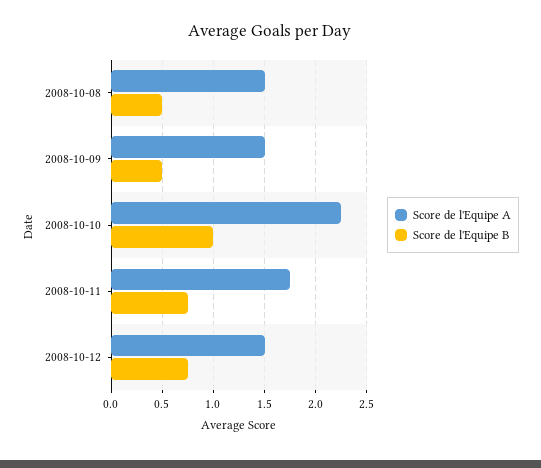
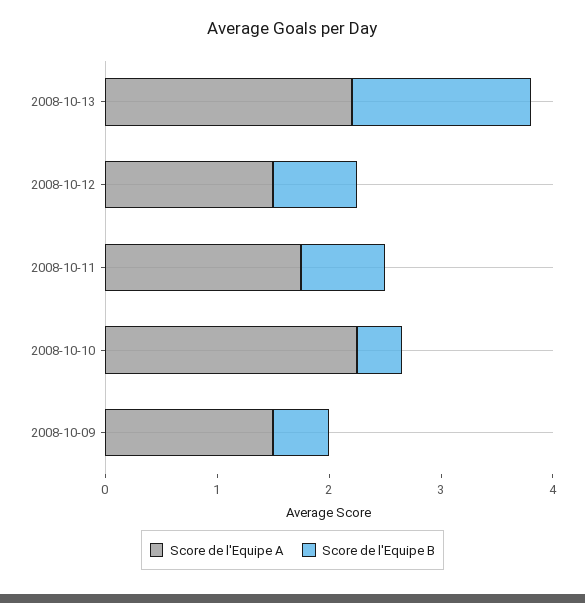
Score de l'Equipe A, 2008-10-08: 1.5 -> none
Score de l'Equipe B, 2008-10-08: 0.5 -> none
Score de l'Equipe B, 2008-10-10: 1 -> 0.4
Score de l'Equipe A, 2008-10-13: none -> 2.2
Score de l'Equipe B, 2008-10-13: none -> 1.6

